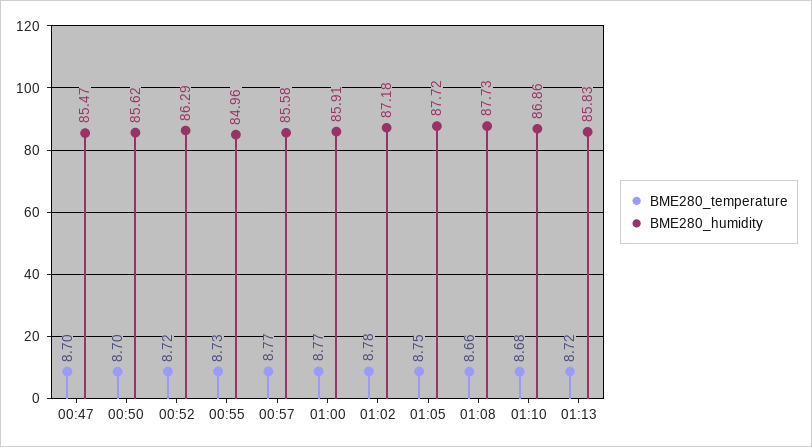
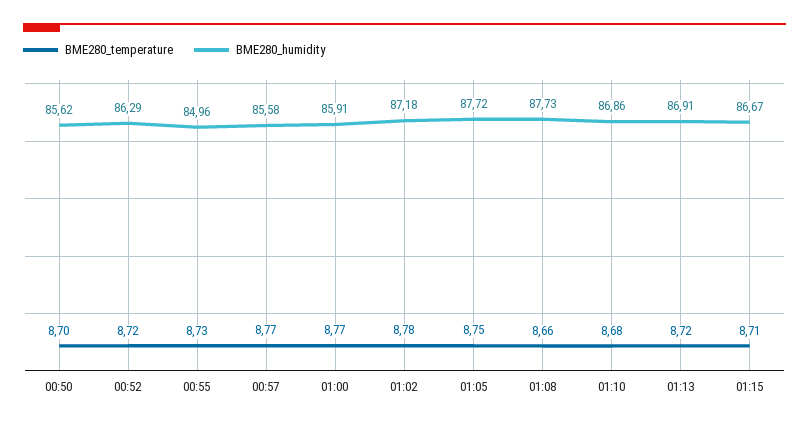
BME280_temperature, 00:47: 8.7 -> none
BME280_humidity, 00:47: 85.47 -> none
BME280_humidity, 01:13: 85.83 -> 86.91
BME280_temperature, 01:15: none -> 8.71
BME280_humidity, 01:15: none -> 86.67

